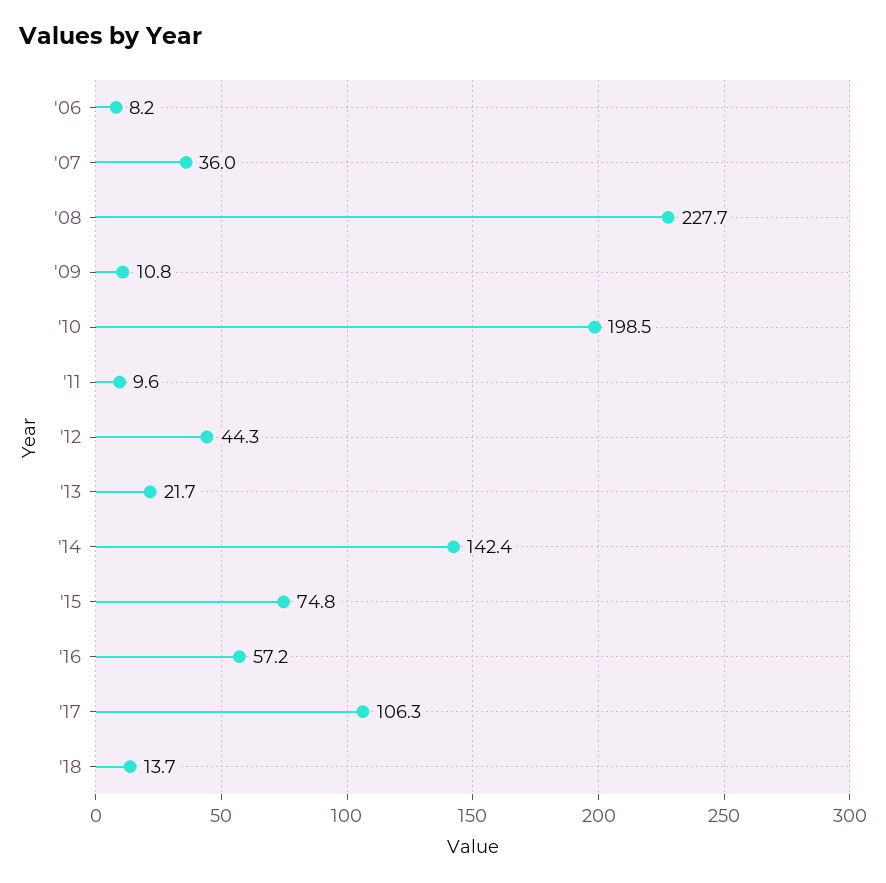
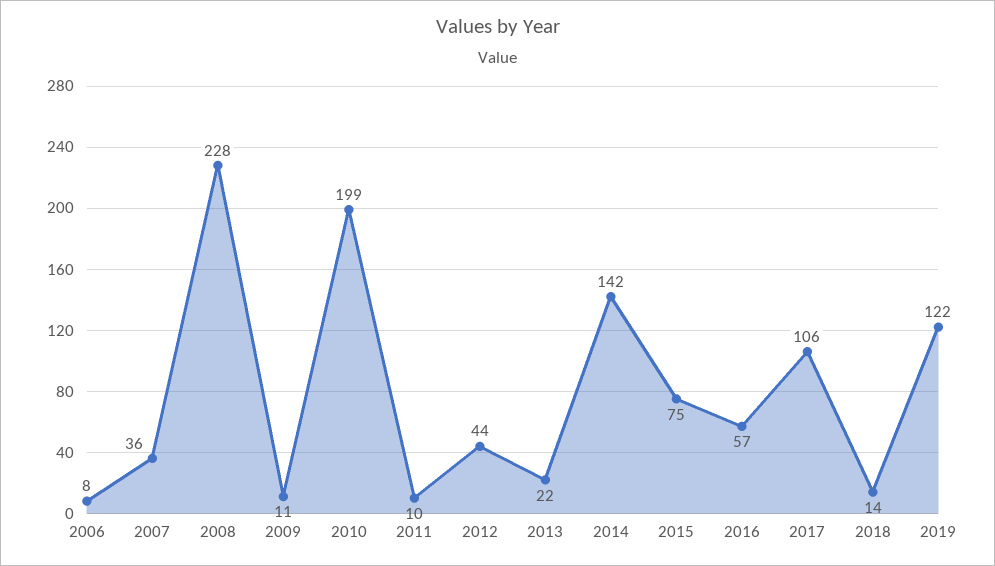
2019: none -> 122

